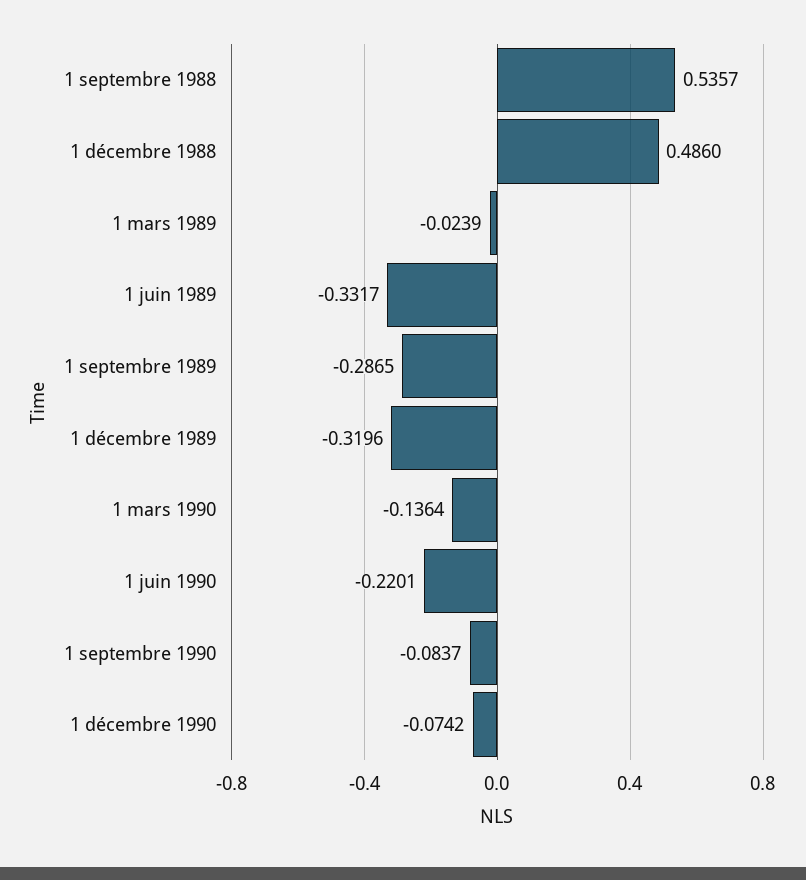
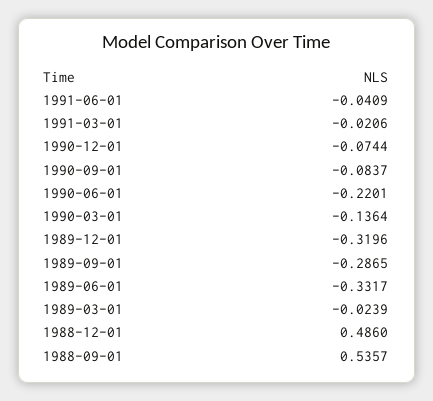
1 décembre 1990: -0.0742 -> -0.0744
1991-06-01: none -> -0.0409
1991-03-01: none -> -0.0206

